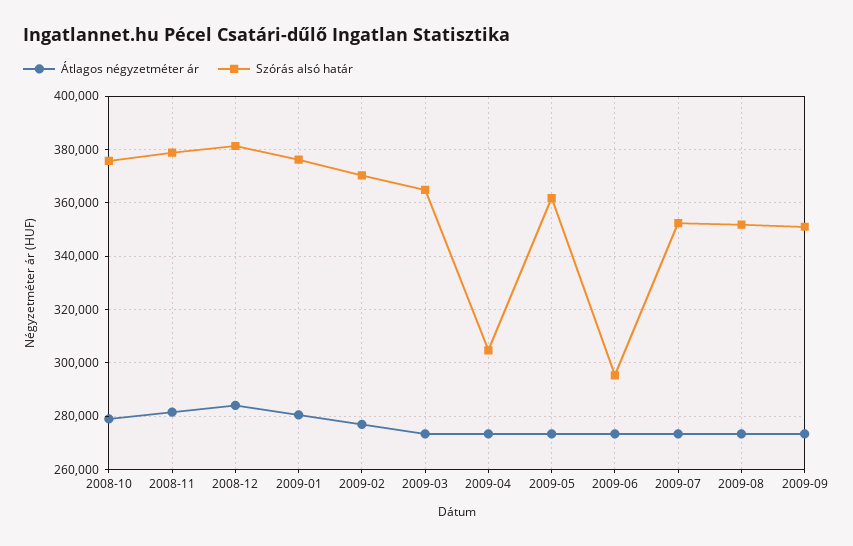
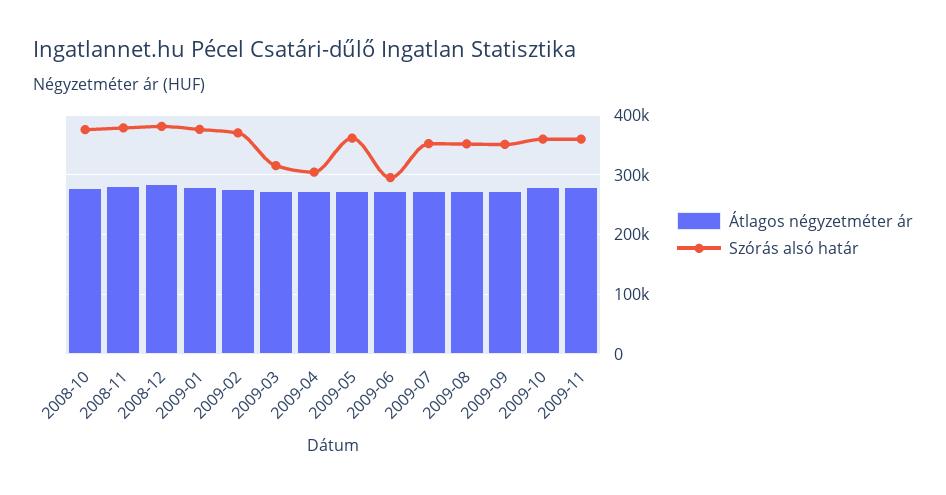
Szórás alsó határ, 2009-03: 365000 -> 320000
Átlagos négyzetméter ár, 2009-10: none -> 280000
Szórás alsó határ, 2009-10: none -> 360000
Átlagos négyzetméter ár, 2009-11: none -> 280000
Szórás alsó határ, 2009-11: none -> 360000

